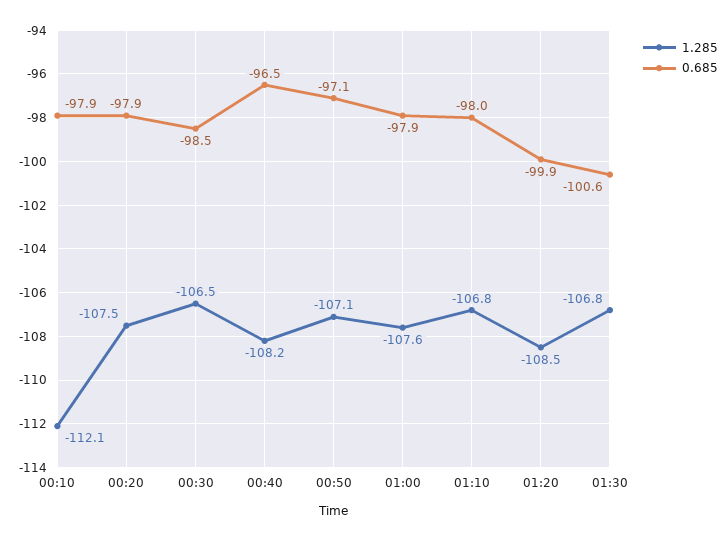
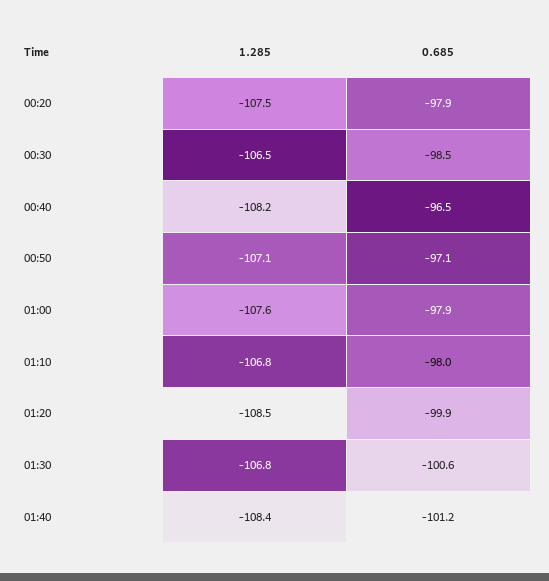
1.285, 00:10: -112.1 -> none
0.685, 00:10: -97.9 -> none
1.285, 01:40: none -> -108.4
0.685, 01:40: none -> -101.2

